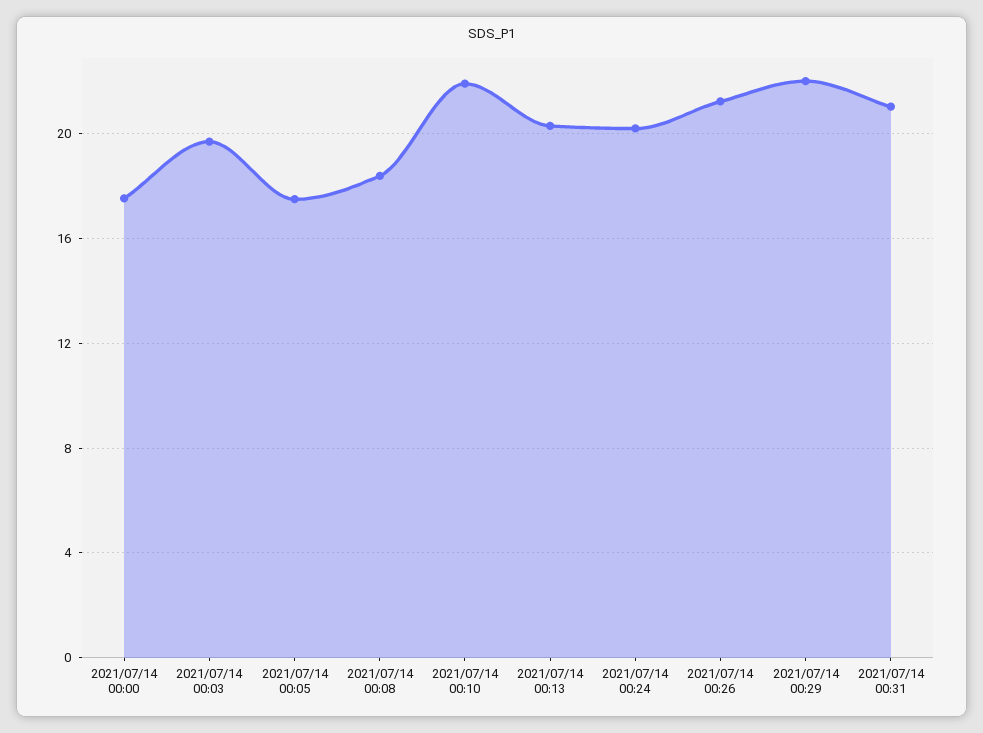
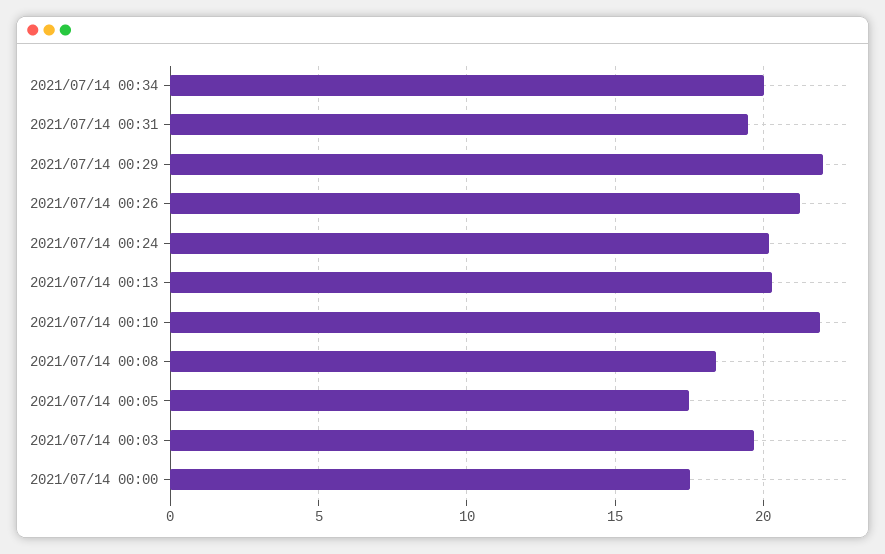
2021/07/14 00:31: 21 -> 19.5
2021/07/14 00:34: none -> 20

